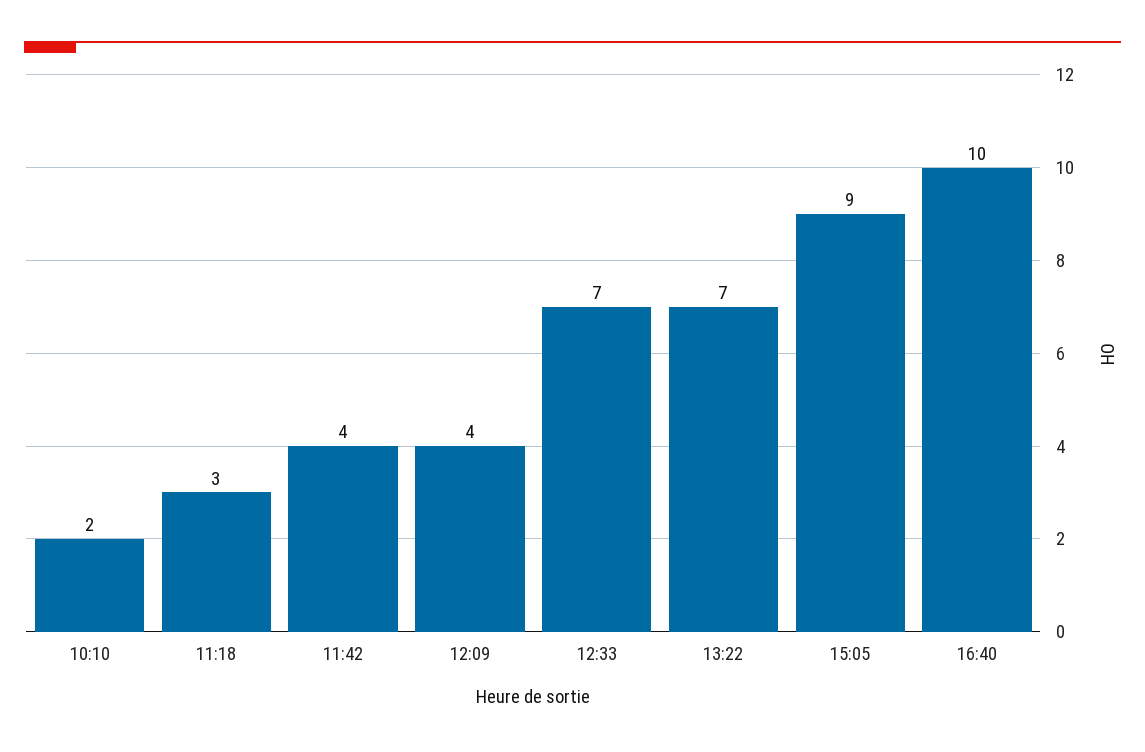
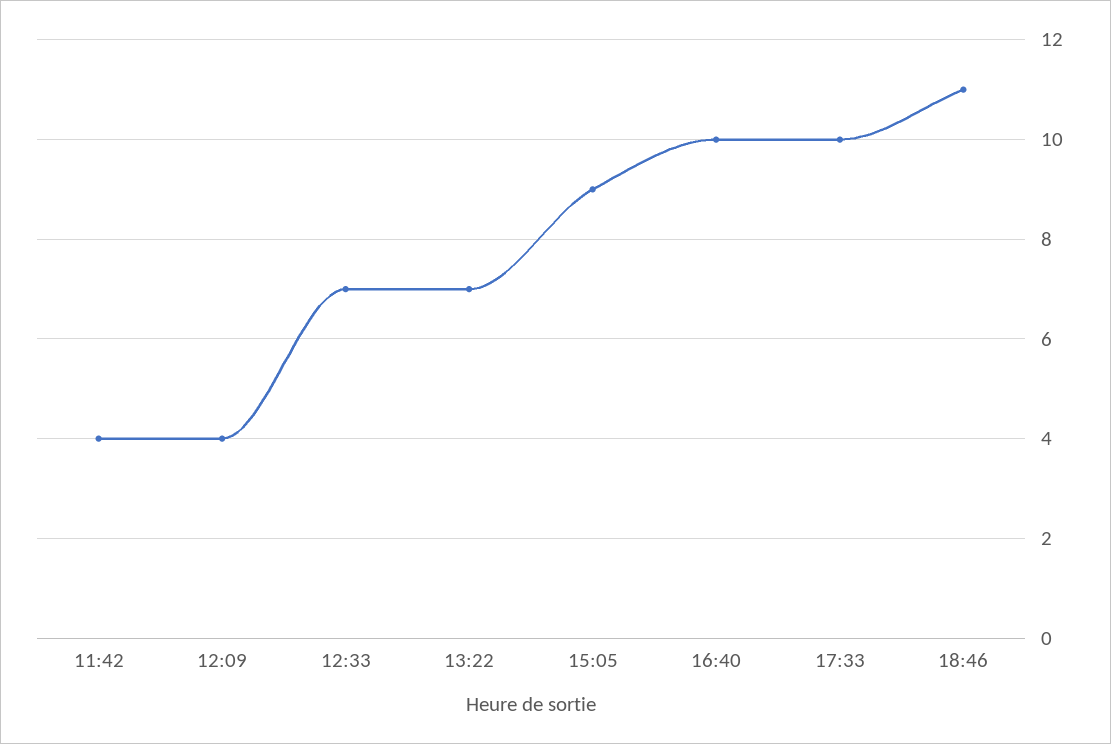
10:10: 2 -> none
11:18: 3 -> none
17:33: none -> 10
18:46: none -> 11

